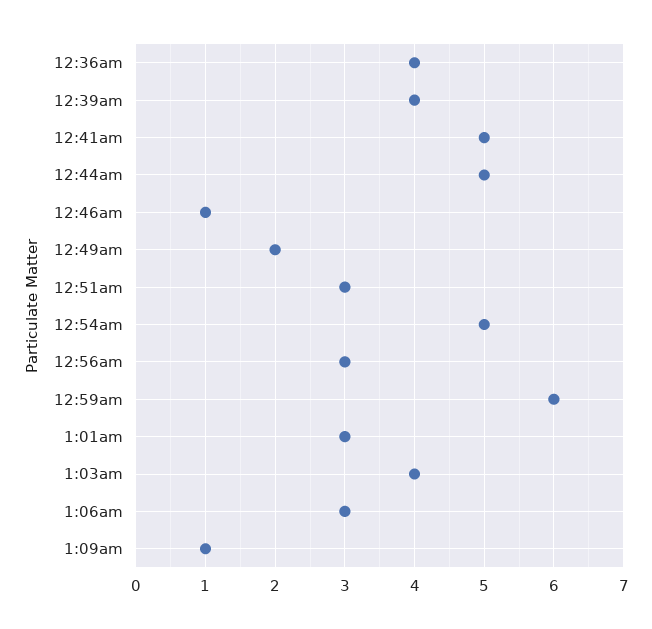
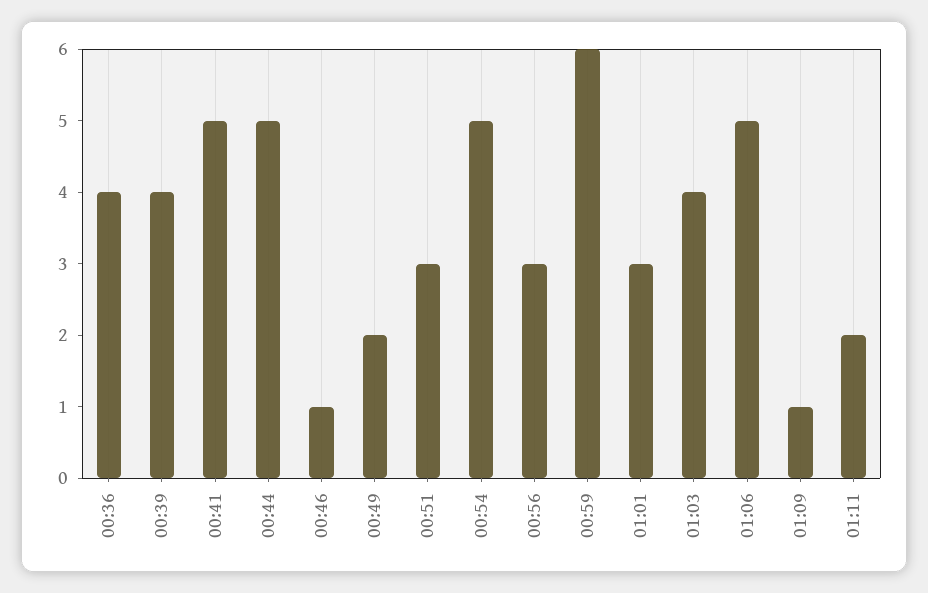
1:06am: 3 -> 5
01:11: none -> 2

